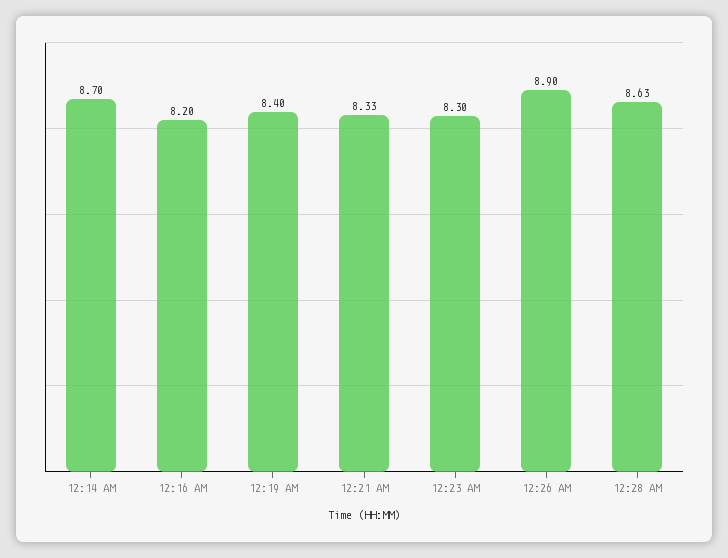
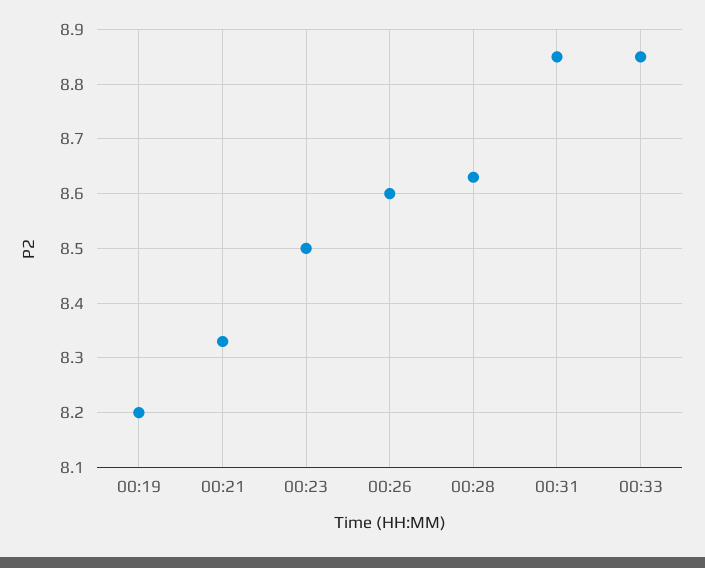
12:14 AM: 8.7 -> none
12:16 AM: 8.2 -> none
12:19 AM: 8.4 -> 8.2
12:23 AM: 8.3 -> 8.5
12:26 AM: 8.9 -> 8.6
00:31: none -> 8.85
00:33: none -> 8.85

